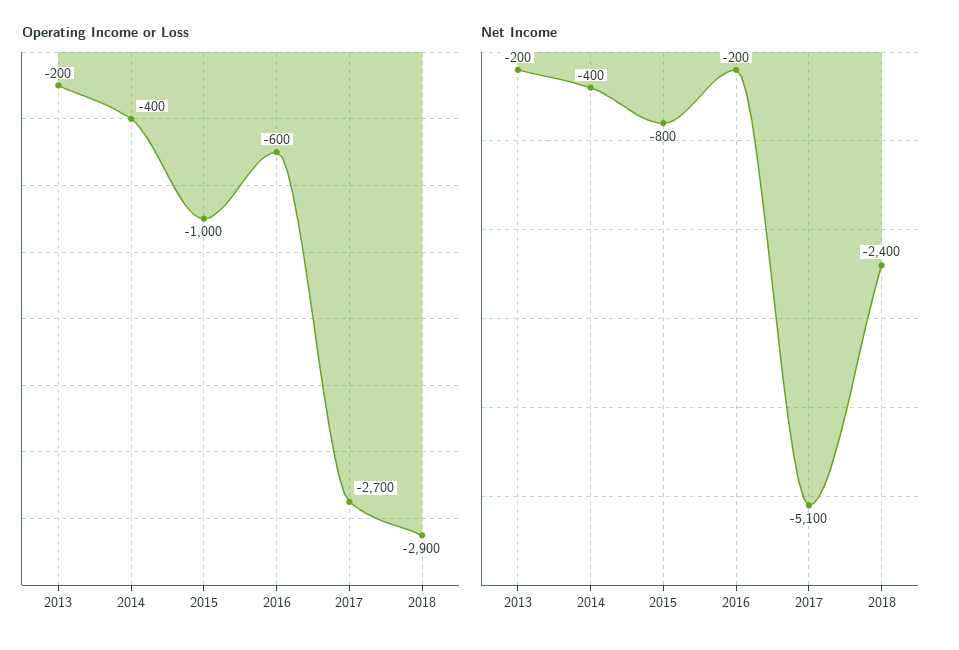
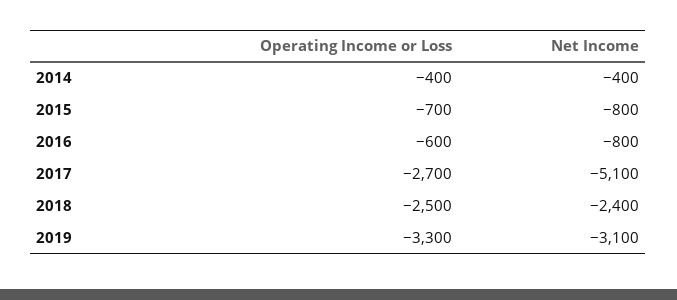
Operating Income or Loss, 2013: -200 -> none
Operating Income or Loss, 2015: -1000 -> -700
Operating Income or Loss, 2018: -2900 -> -2500
Net Income, 2013: -200 -> none
Net Income, 2016: -200 -> -800
Operating Income or Loss, 2019: none -> -3300
Net Income, 2019: none -> -3100

